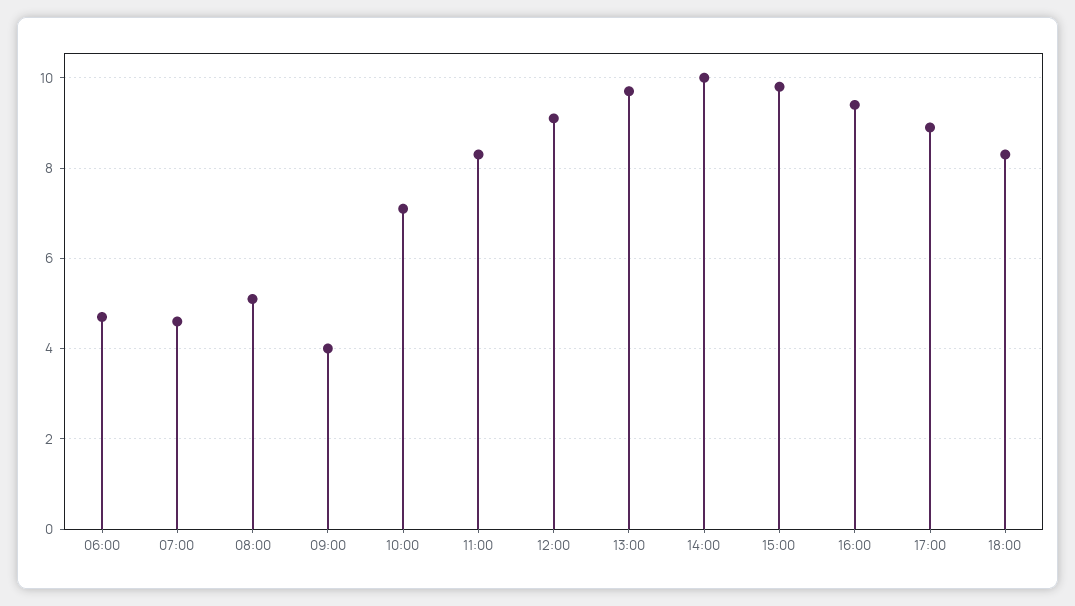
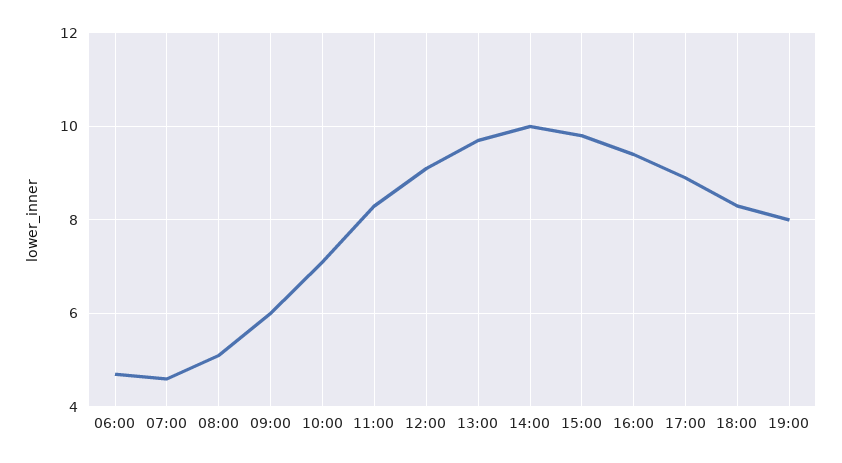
09:00: 4 -> 6
19:00: none -> 8

